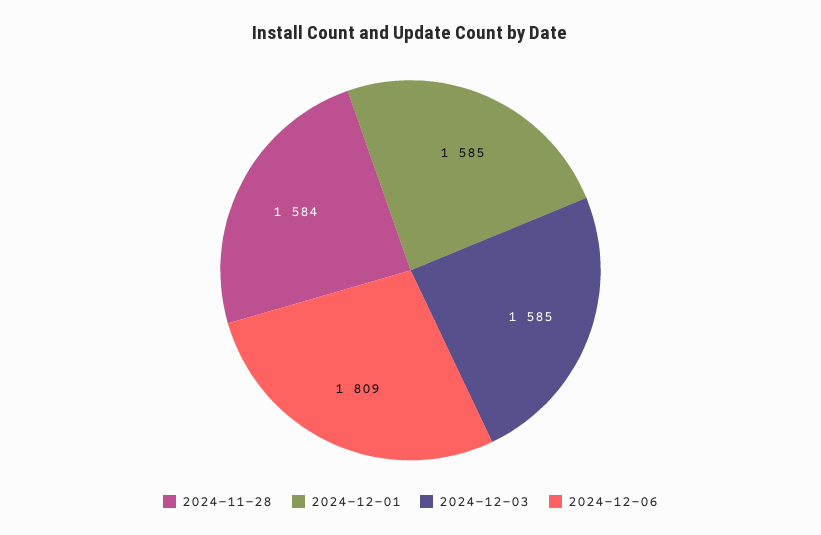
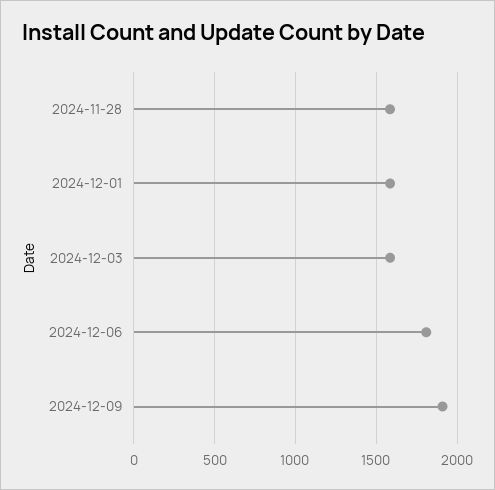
2024-12-09: none -> 1900

